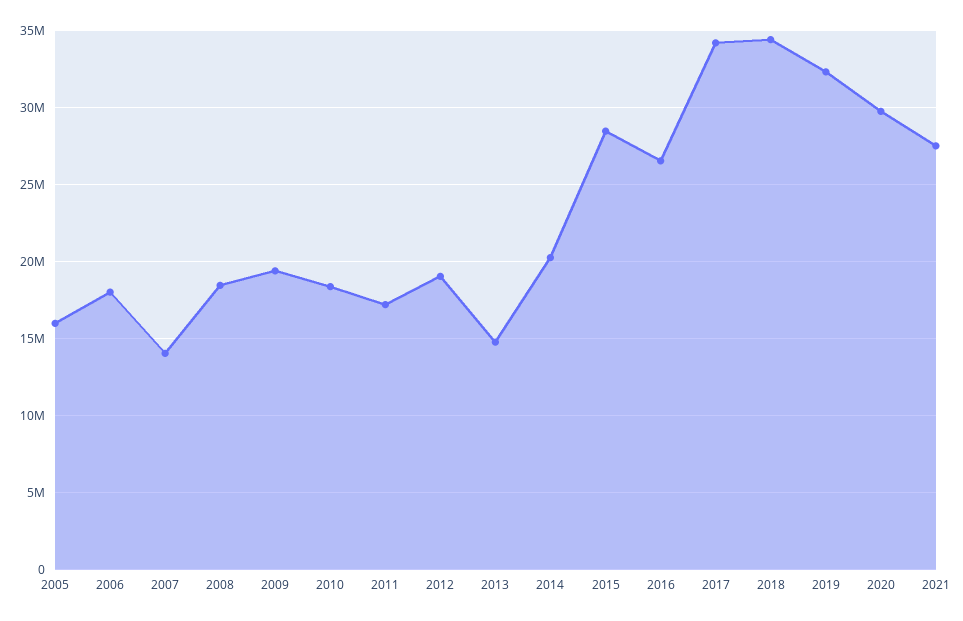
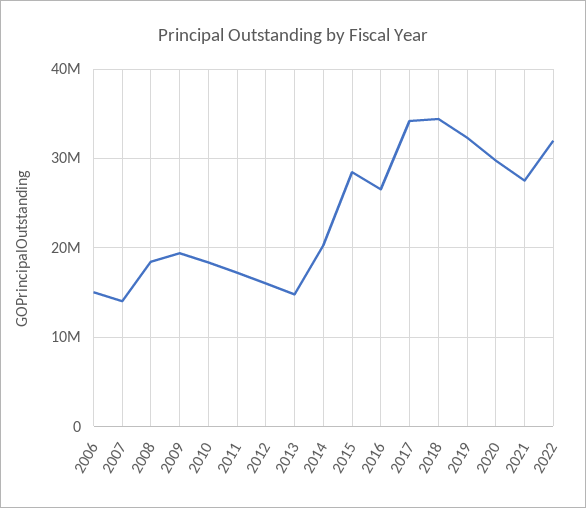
2005: 16000000 -> none
2006: 18000000 -> 15000000
2012: 19000000 -> 16000000
2022: none -> 32000000

